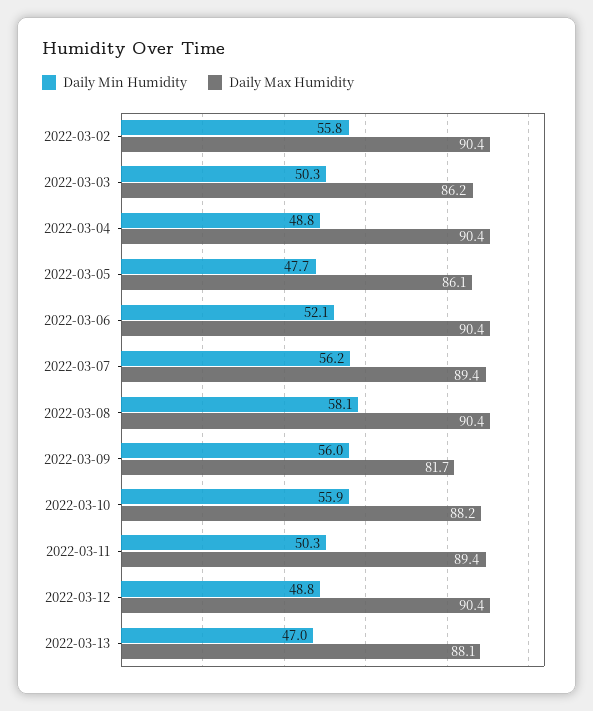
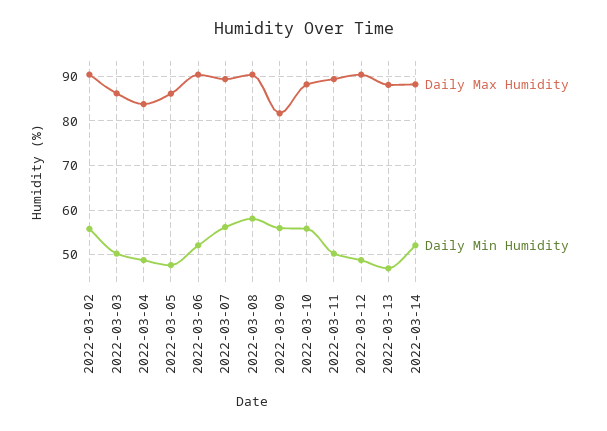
Daily Max Humidity, 2022-03-04: 90.4 -> 84
Daily Max Humidity, 2022-03-14: none -> 88
Daily Min Humidity, 2022-03-14: none -> 52

